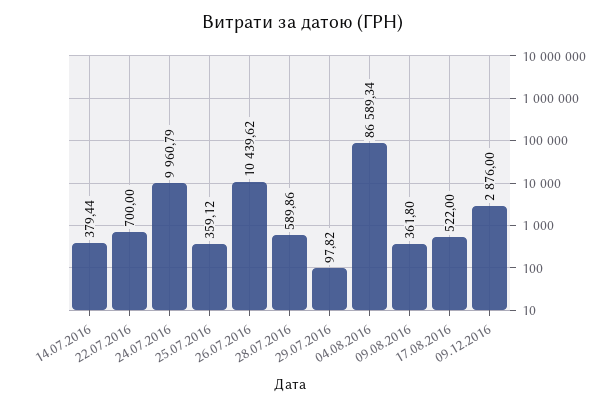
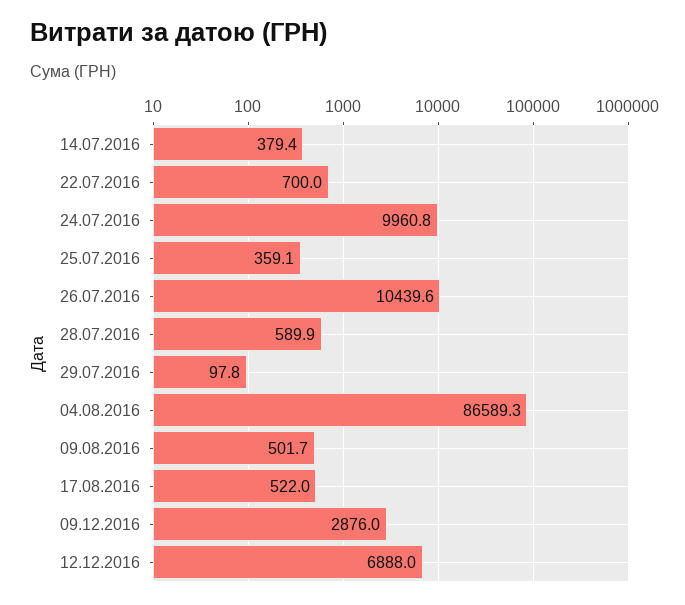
09.08.2016: 361.8 -> 501.7
12.12.2016: none -> 6888

